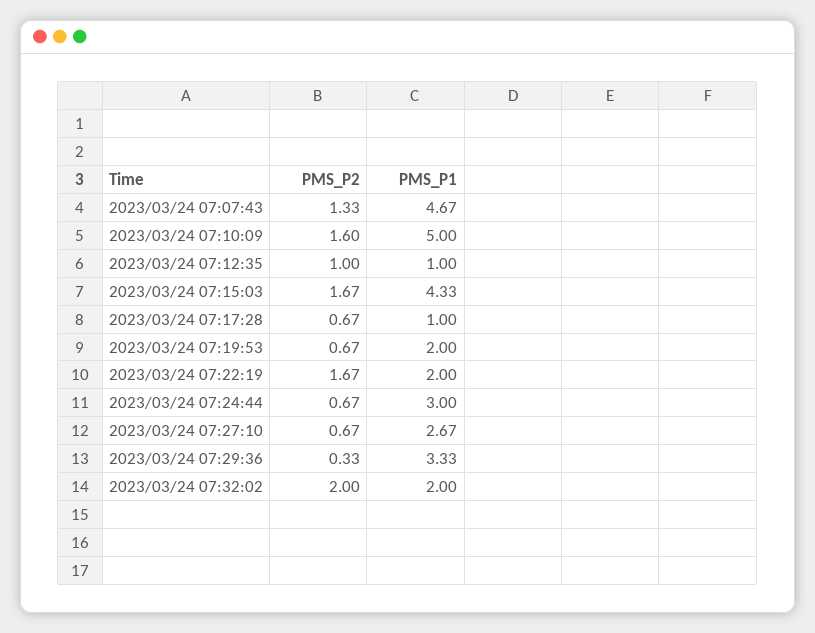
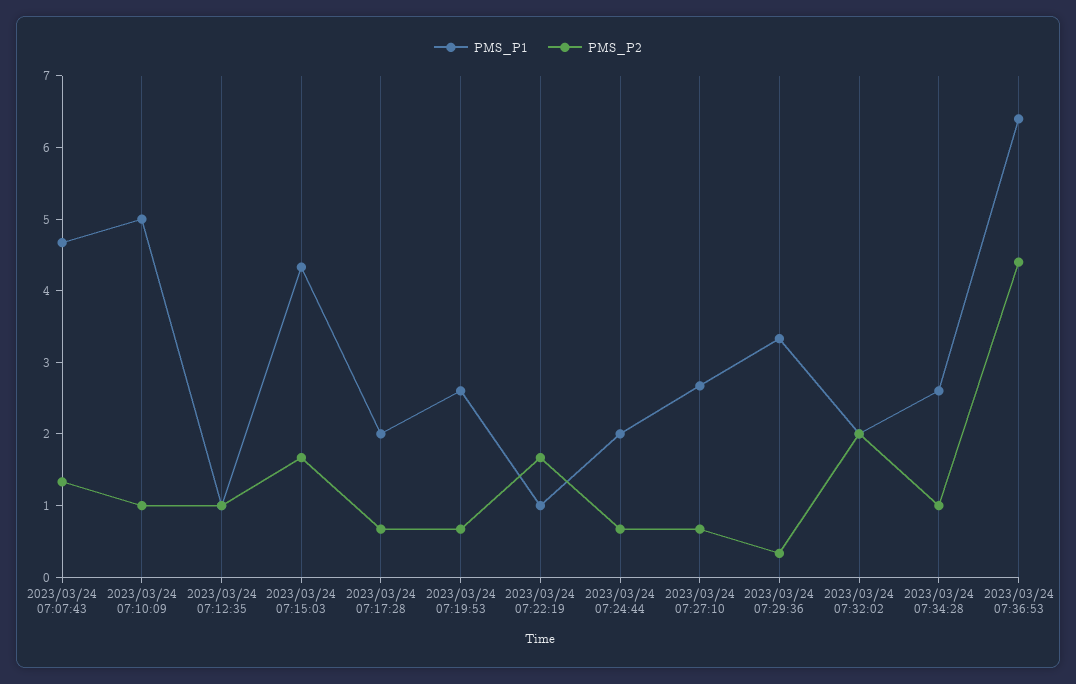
PMS_P2, 2023/03/24 07:10:09: 1.6 -> 1
PMS_P1, 2023/03/24 07:17:28: 1 -> 2
PMS_P1, 2023/03/24 07:19:53: 2 -> 2.6
PMS_P1, 2023/03/24 07:22:19: 2 -> 1
PMS_P1, 2023/03/24 07:24:44: 3 -> 2
PMS_P1, 2023/03/24 07:34:28: none -> 2.6
PMS_P2, 2023/03/24 07:34:28: none -> 1
PMS_P1, 2023/03/24 07:36:53: none -> 6.4
PMS_P2, 2023/03/24 07:36:53: none -> 4.4

